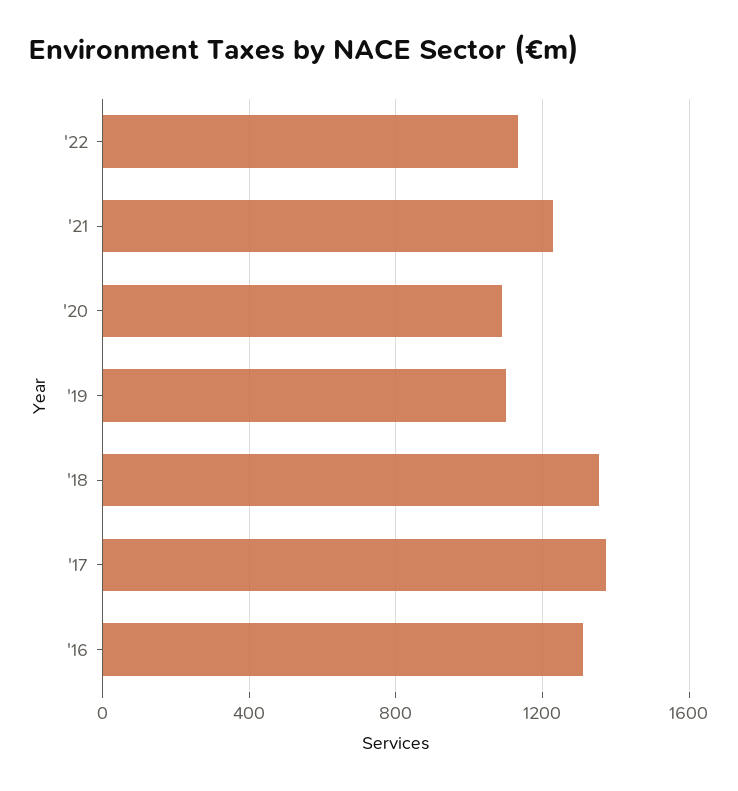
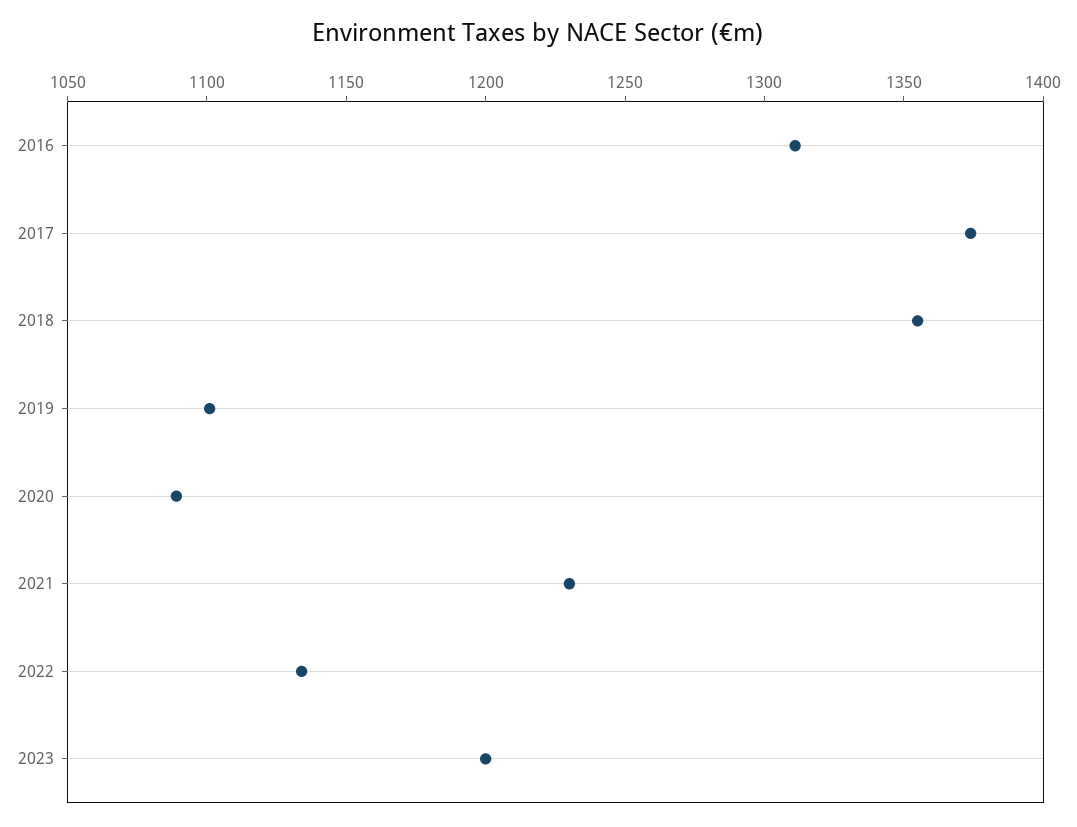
2023: none -> 1200

